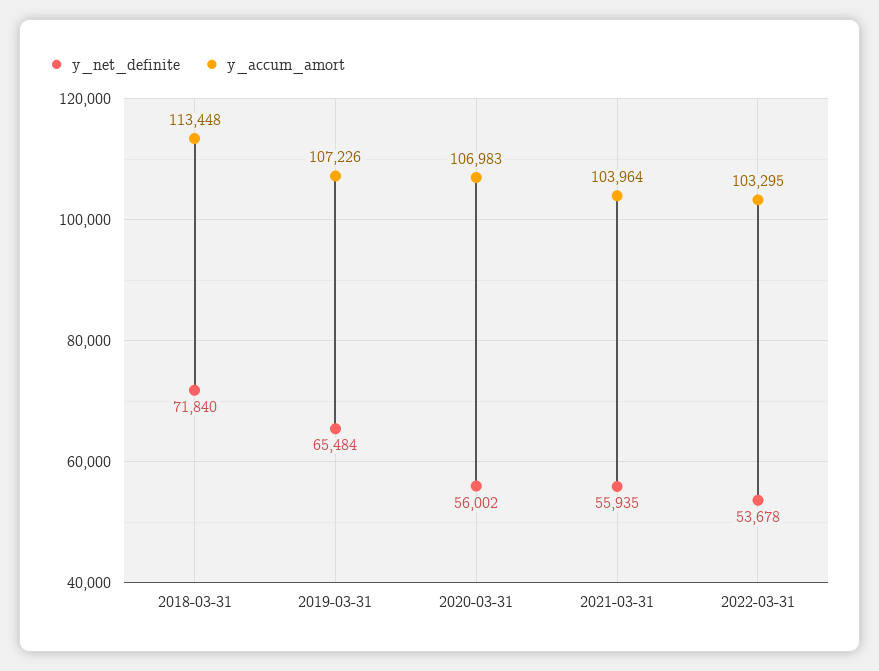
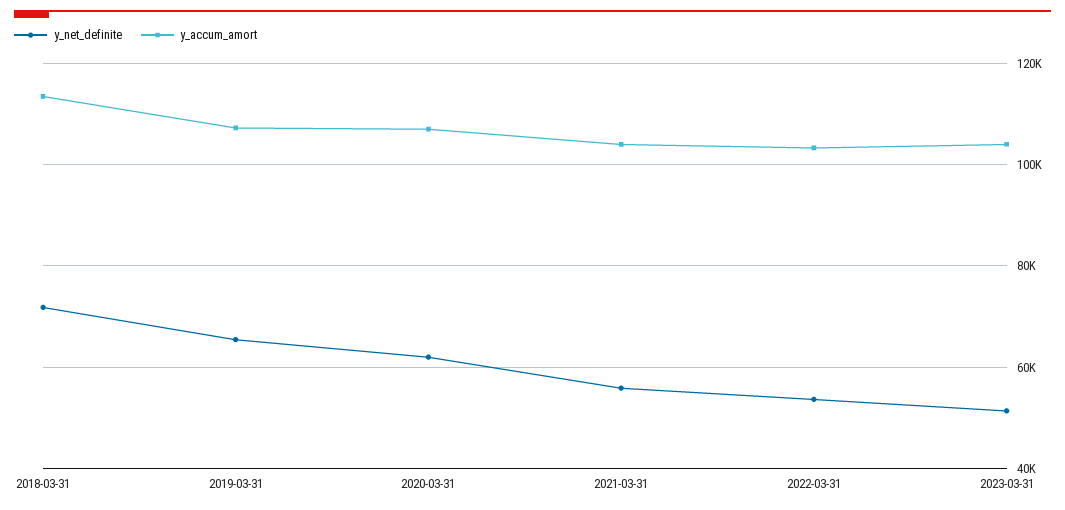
y_net_definite, 2020-03-31: 56002 -> 62000
y_net_definite, 2023-03-31: none -> 52000
y_accum_amort, 2023-03-31: none -> 104000

